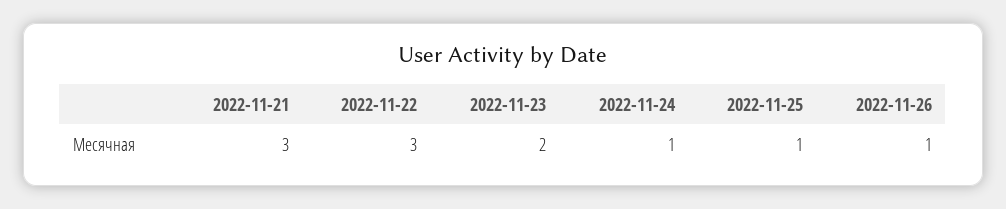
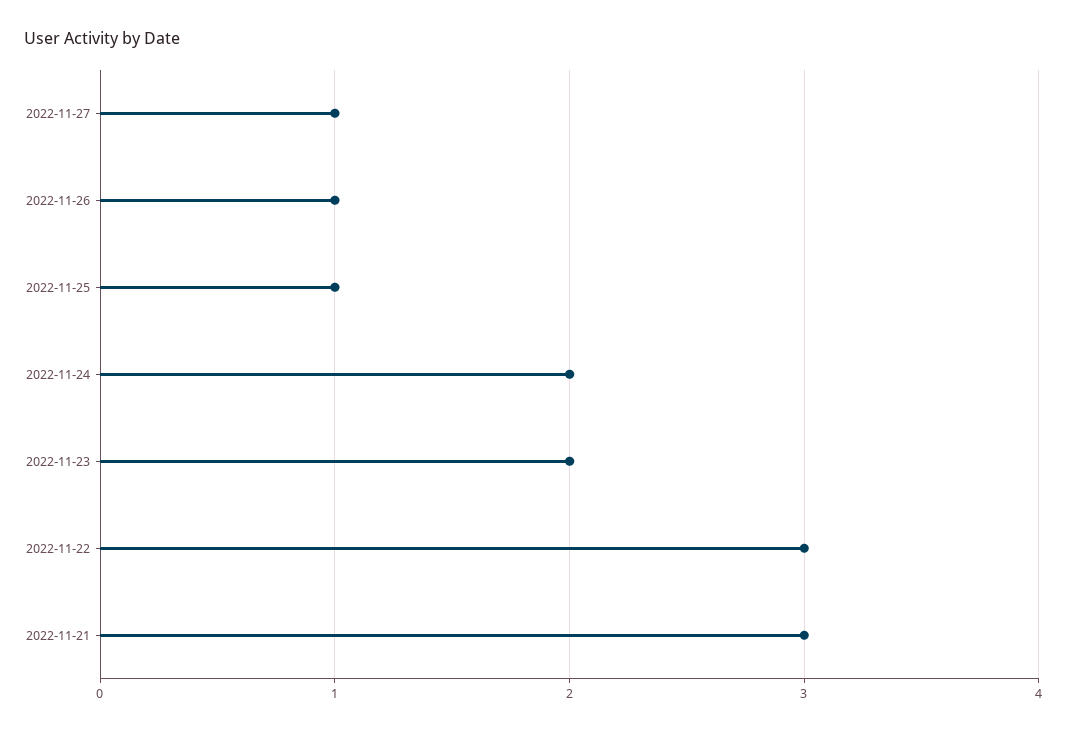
2022-11-24: 1 -> 2
2022-11-27: none -> 1

